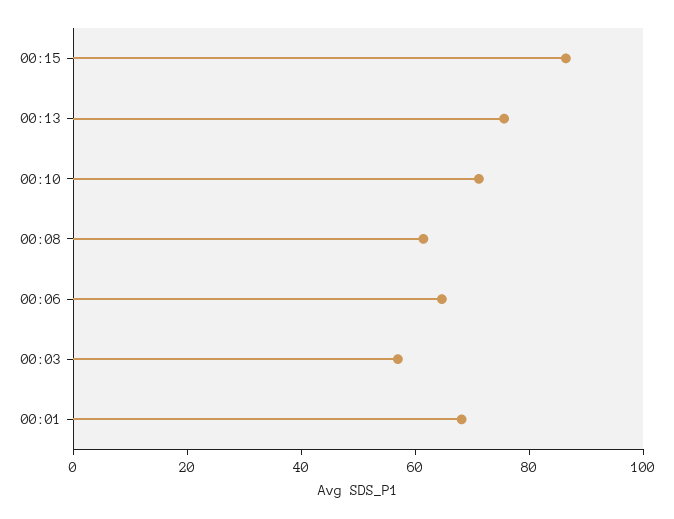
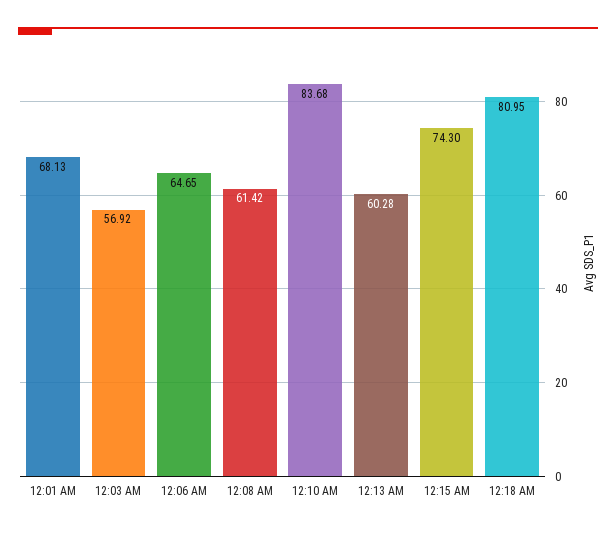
00:15: 85 -> 74.3
00:13: 75 -> 60.28
00:10: 70 -> 83.68
12:18 AM: none -> 80.95

